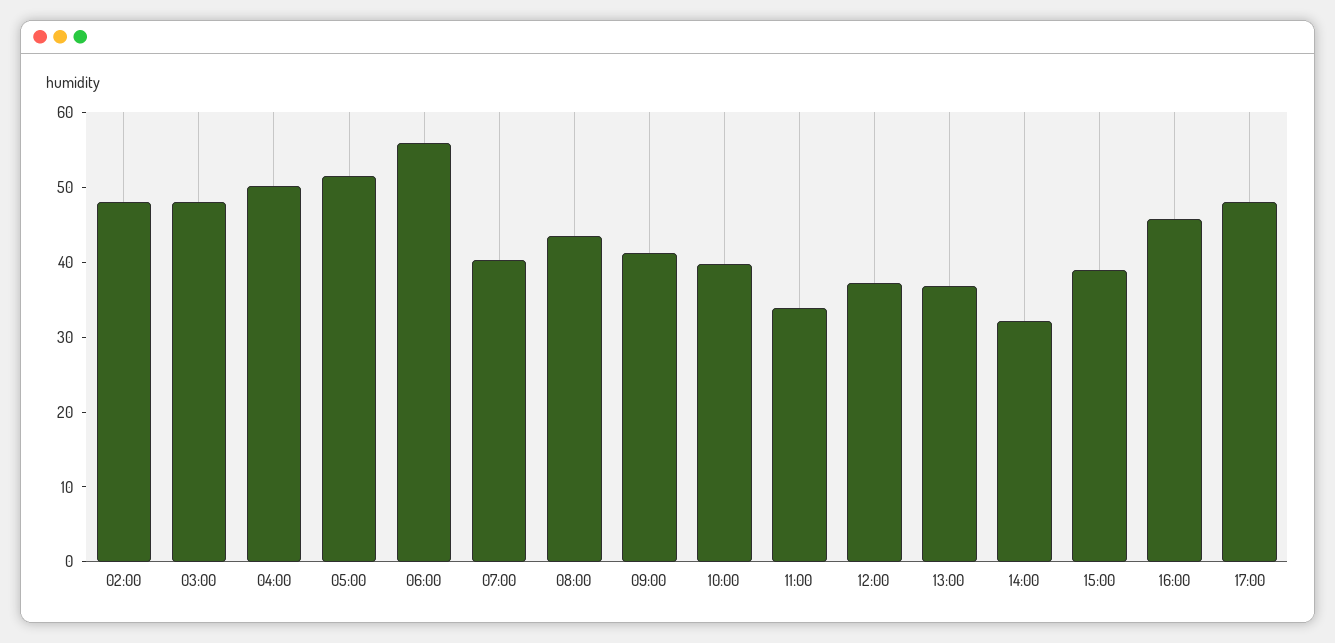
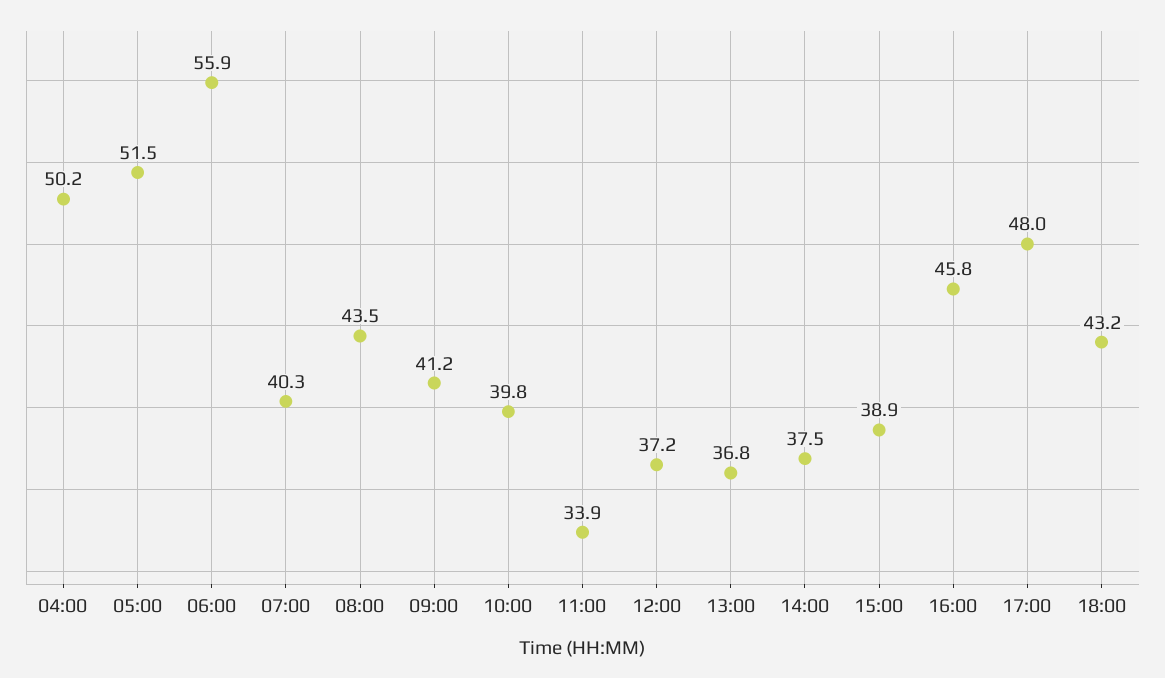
02:00: 48 -> none
03:00: 48 -> none
14:00: 32 -> 37.5
18:00: none -> 43.2

